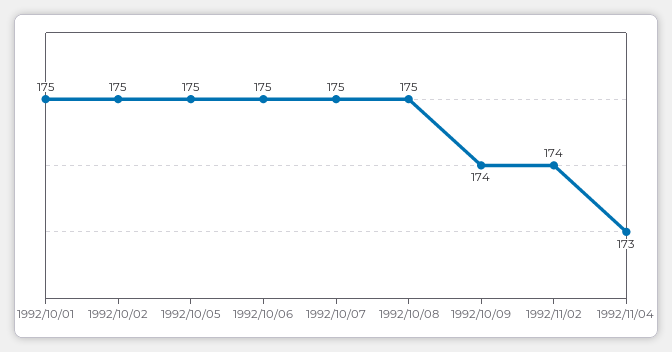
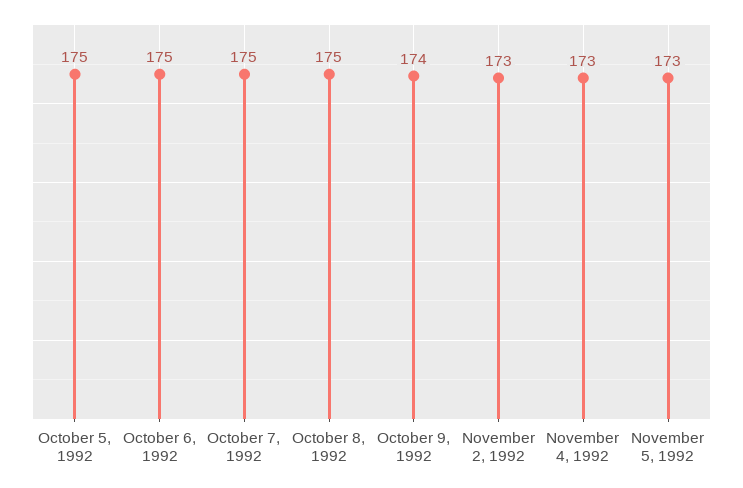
1992/10/01: 175 -> none
1992/10/02: 175 -> none
1992/11/02: 174 -> 173
November 5, 1992: none -> 173

